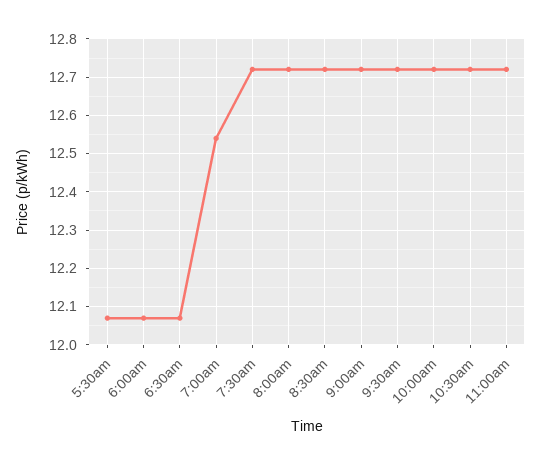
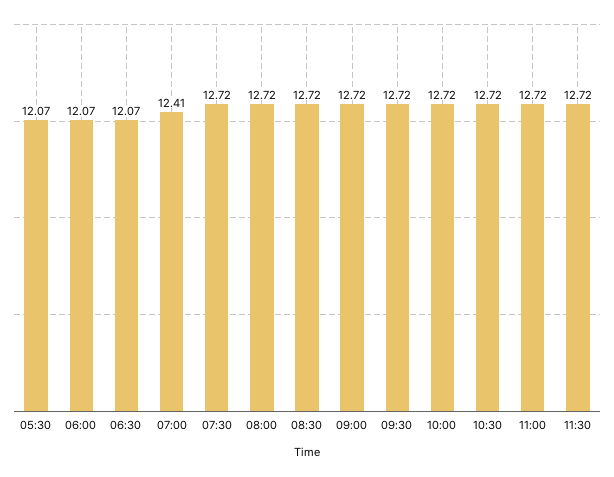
7:00am: 12.55 -> 12.41
11:30: none -> 12.72

